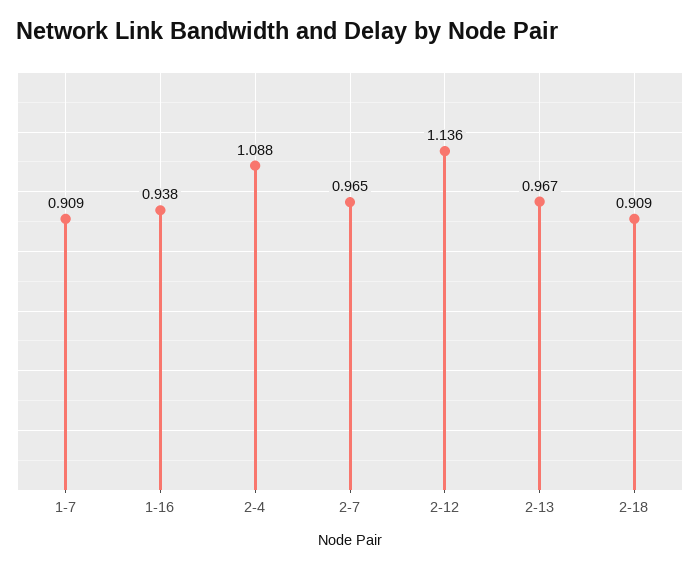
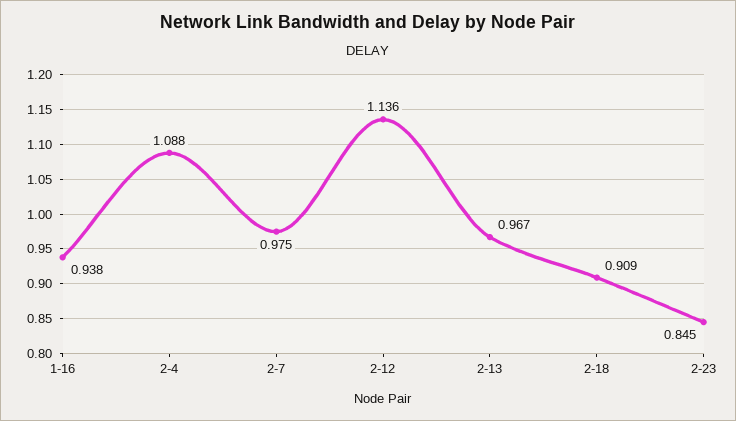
1-7: 0.909 -> none
2-7: 0.965 -> 0.975
2-23: none -> 0.845

